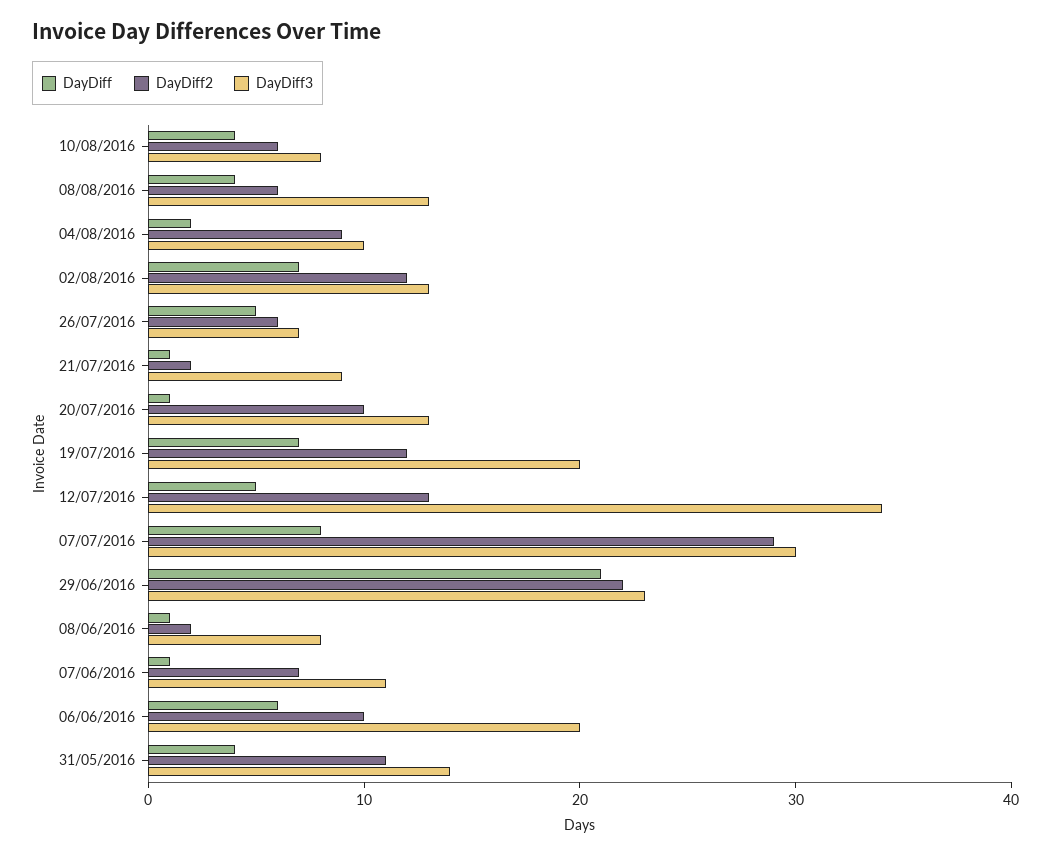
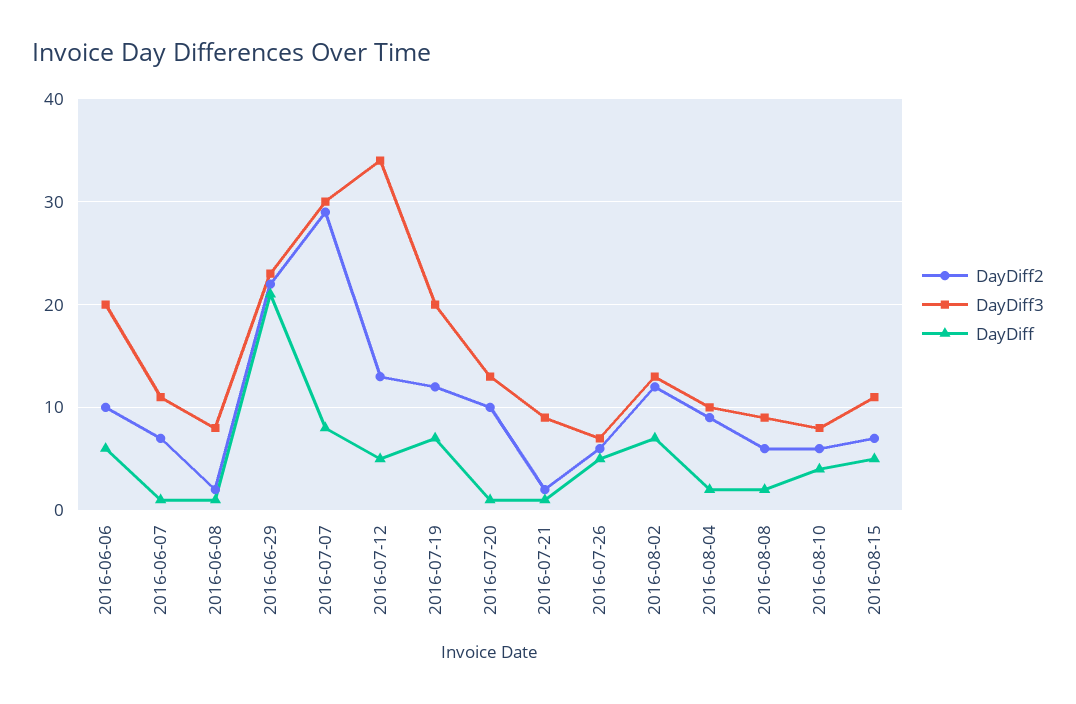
DayDiff, 08/08/2016: 4 -> 2
DayDiff3, 08/08/2016: 13 -> 9
DayDiff, 31/05/2016: 4 -> none
DayDiff2, 31/05/2016: 11 -> none
DayDiff3, 31/05/2016: 14 -> none
DayDiff2, 2016-08-15: none -> 7
DayDiff3, 2016-08-15: none -> 11
DayDiff, 2016-08-15: none -> 5

